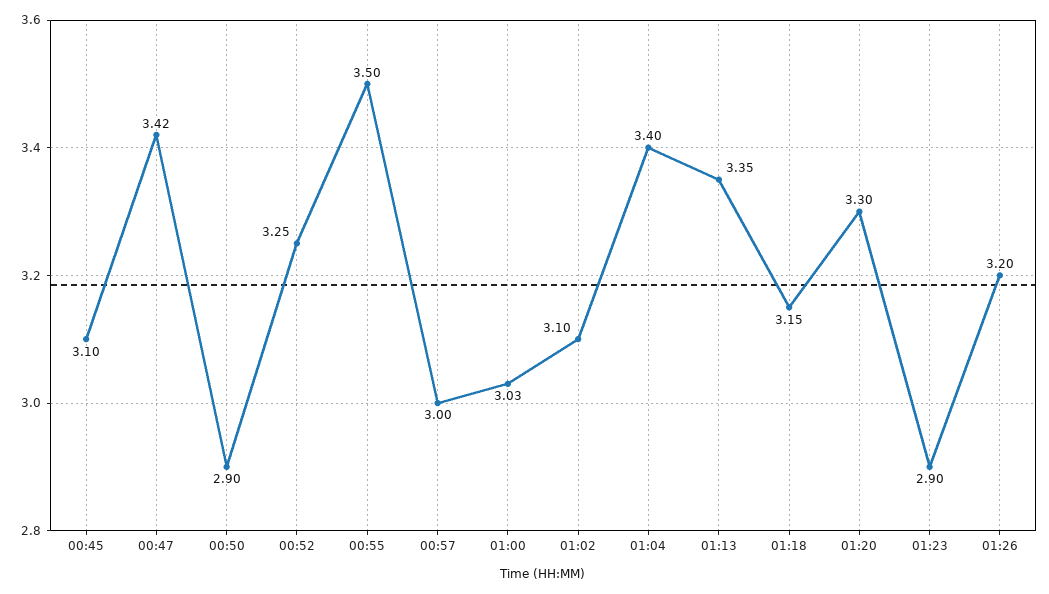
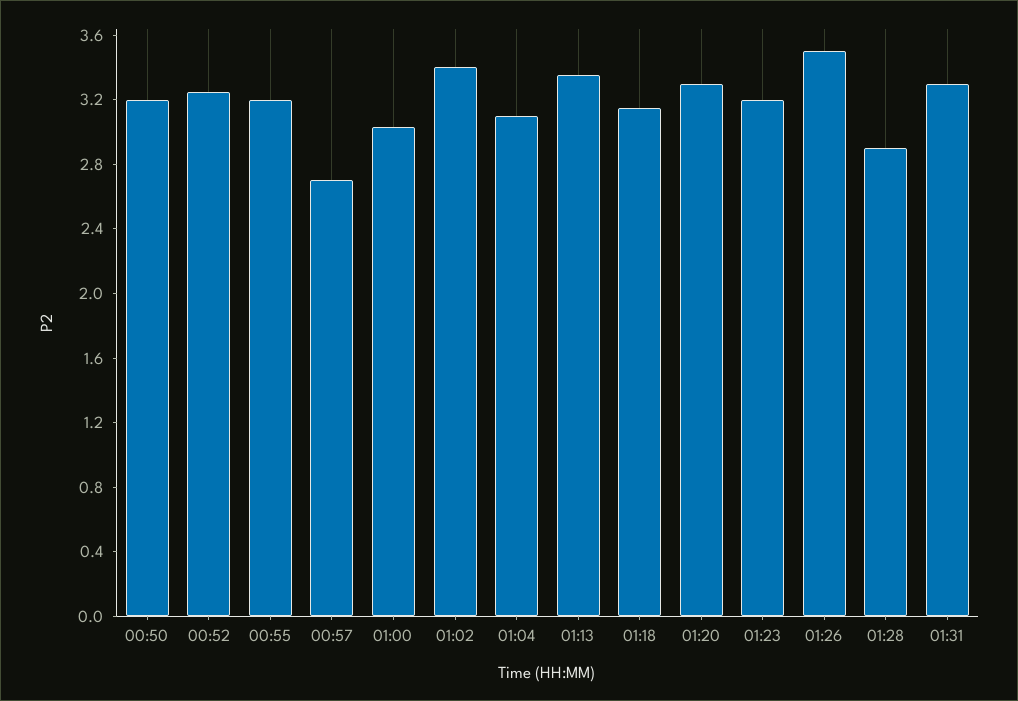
00:45: 3.1 -> none
00:47: 3.42 -> none
00:50: 2.9 -> 3.2
00:55: 3.5 -> 3.2
00:57: 3 -> 2.7
01:02: 3.1 -> 3.4
01:04: 3.4 -> 3.1
01:23: 2.9 -> 3.2
01:26: 3.2 -> 3.5
01:28: none -> 2.9
01:31: none -> 3.3

